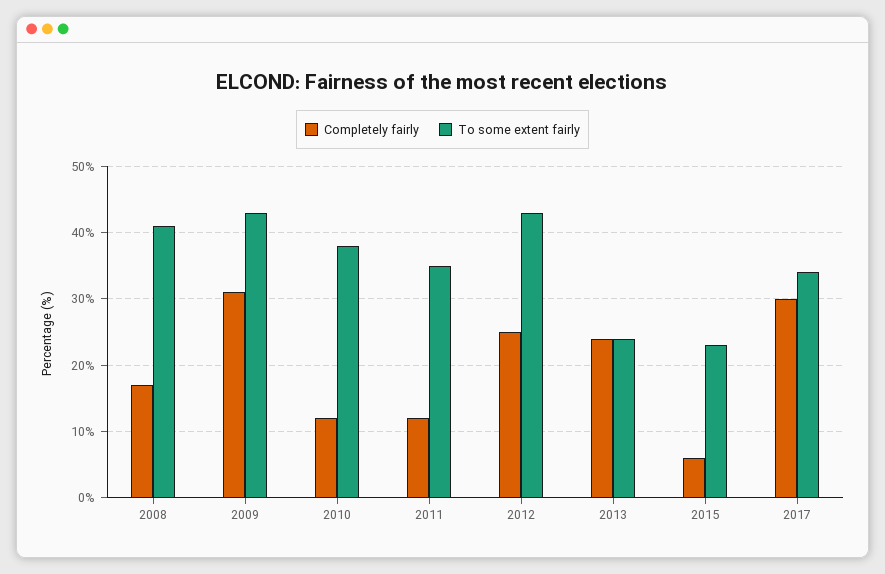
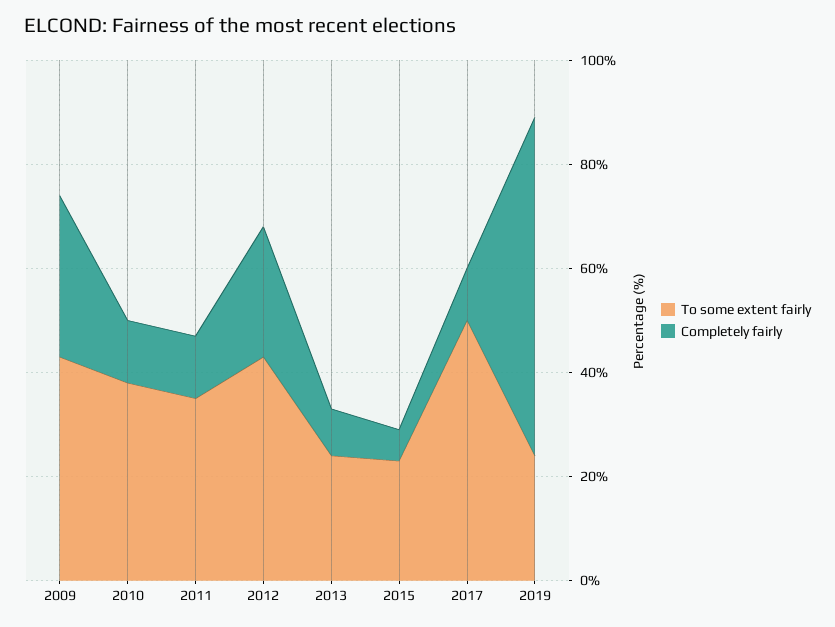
Completely fairly, 2008: 17 -> none
To some extent fairly, 2008: 41 -> none
Completely fairly, 2013: 24 -> 10
Completely fairly, 2017: 30 -> 10
To some extent fairly, 2017: 34 -> 50
To some extent fairly, 2019: none -> 25
Completely fairly, 2019: none -> 65

